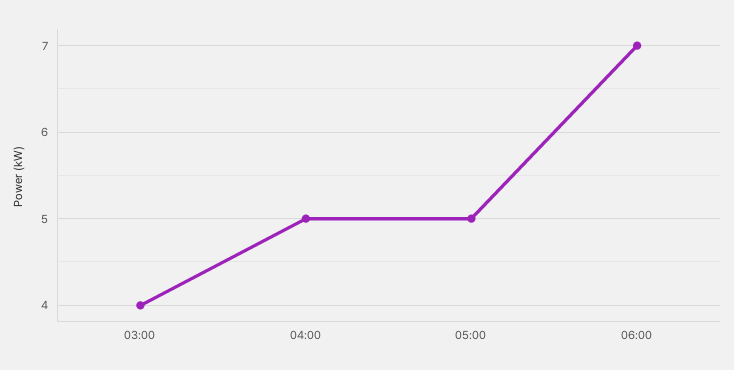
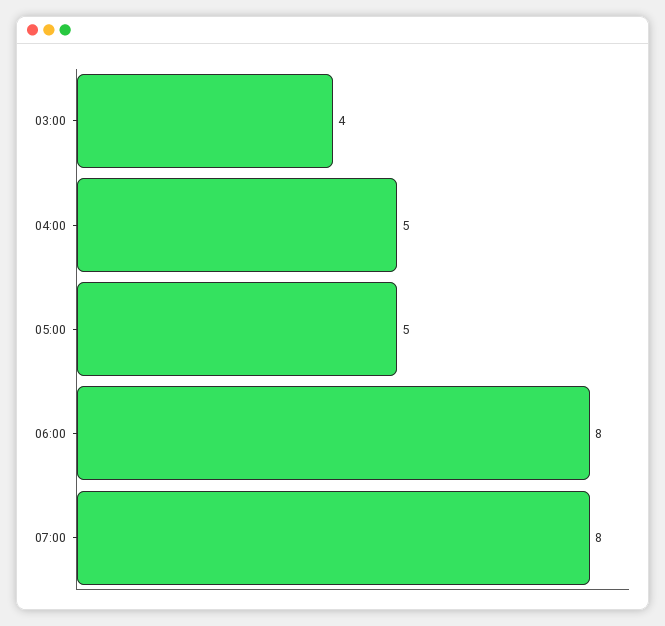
06:00: 7 -> 8
07:00: none -> 8

